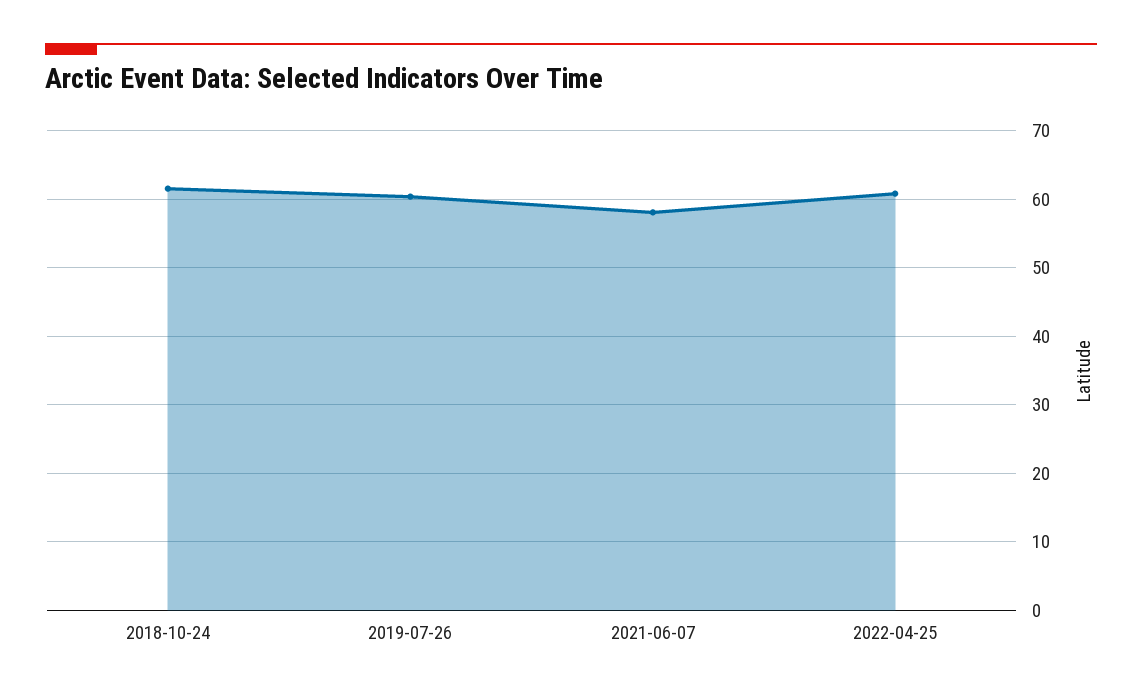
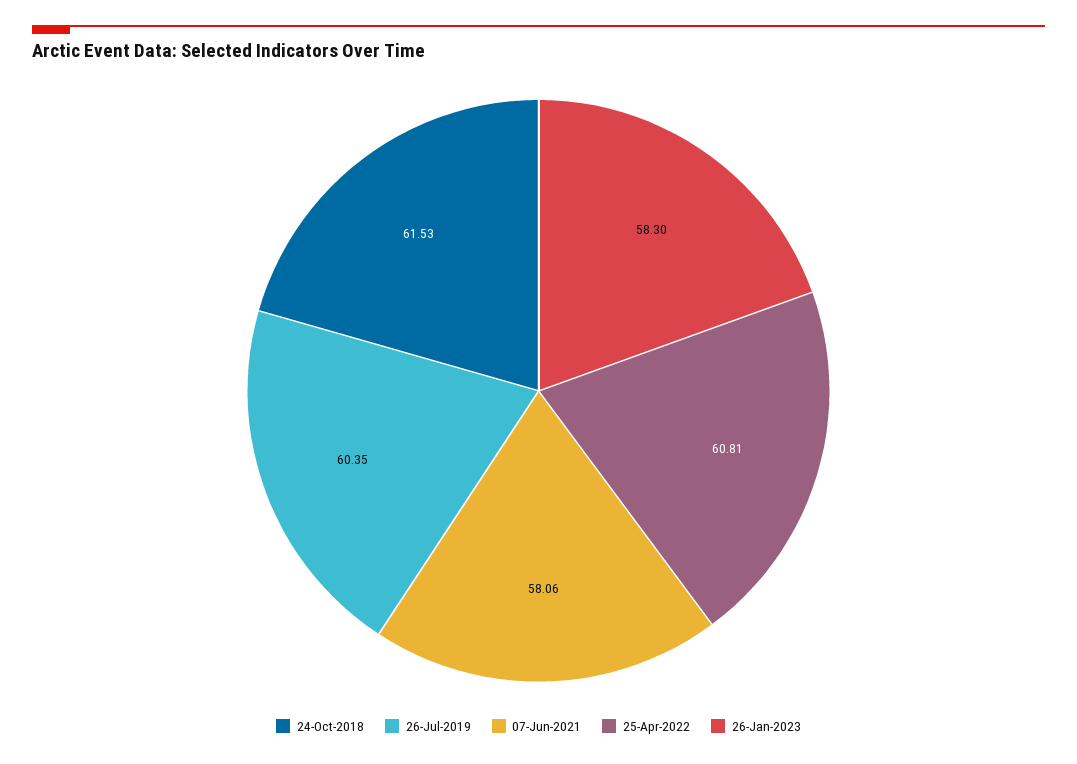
26-Jan-2023: none -> 58.3

